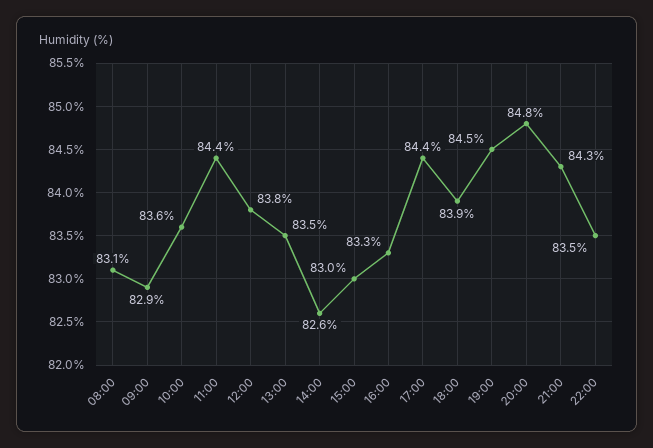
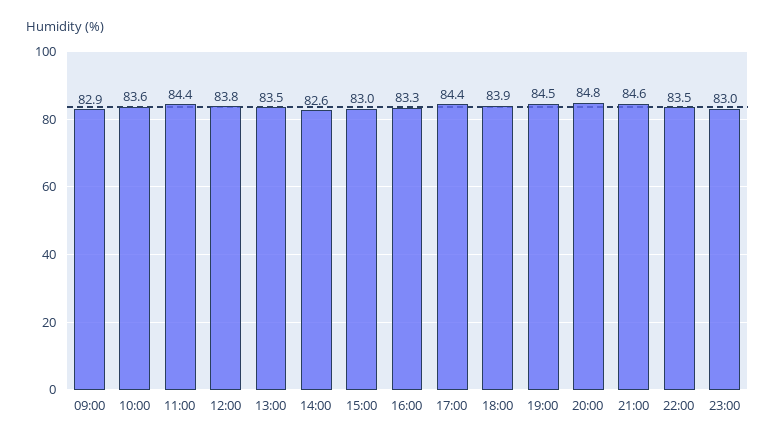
08:00: 83.1 -> none
21:00: 84.3 -> 84.6
23:00: none -> 83

